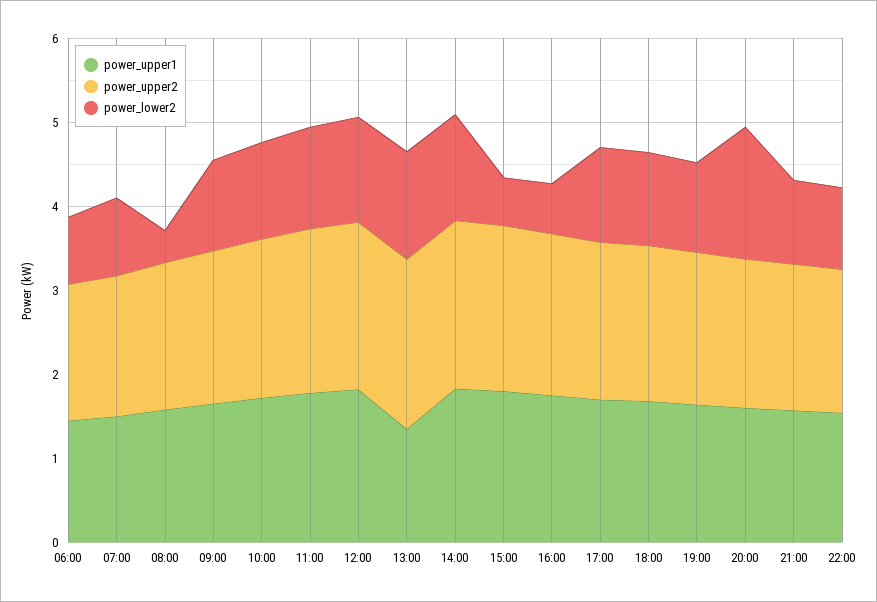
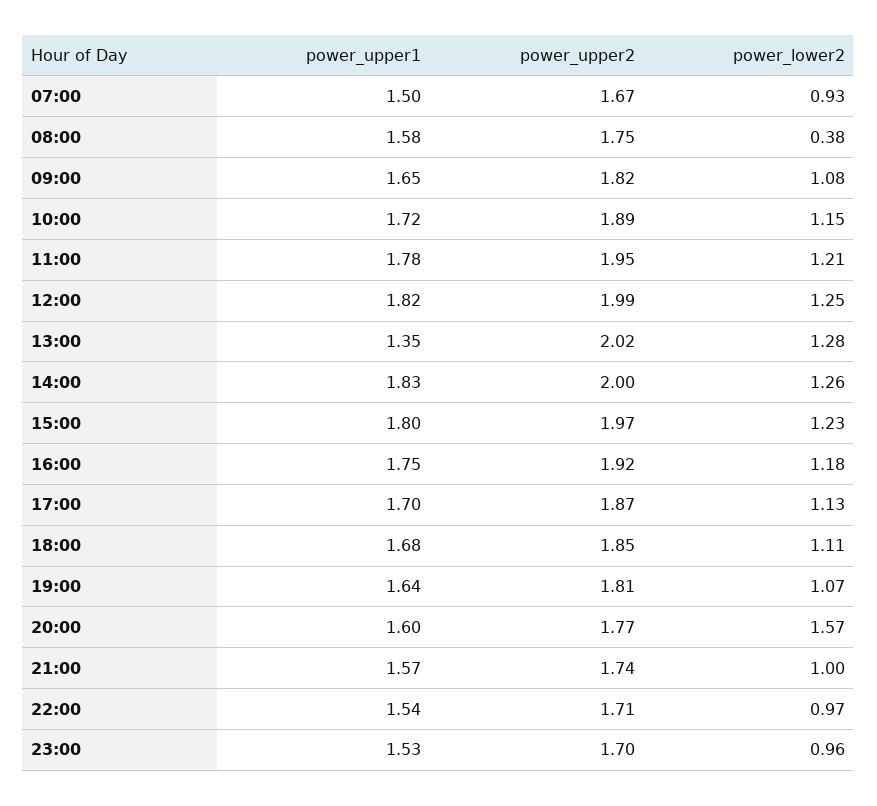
power_upper1, 06:00: 1.4 -> none
power_upper2, 06:00: 1.6 -> none
power_lower2, 06:00: 0.8 -> none
power_lower2, 15:00: 0.6 -> 1.23
power_lower2, 16:00: 0.6 -> 1.18
power_upper1, 23:00: none -> 1.53
power_upper2, 23:00: none -> 1.7
power_lower2, 23:00: none -> 0.96

